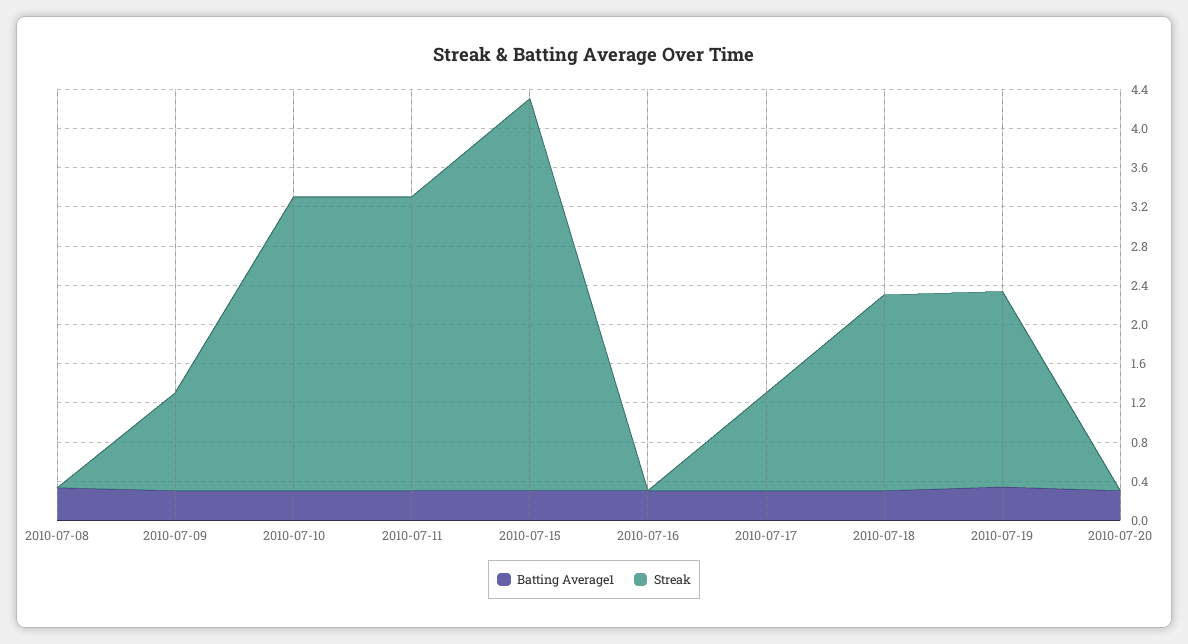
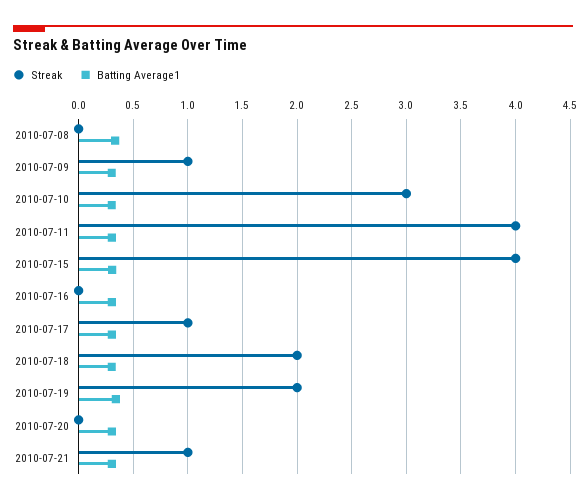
Streak, 2010-07-11: 3 -> 4
Streak, 2010-07-21: none -> 1
Batting Average1, 2010-07-21: none -> 0.3

